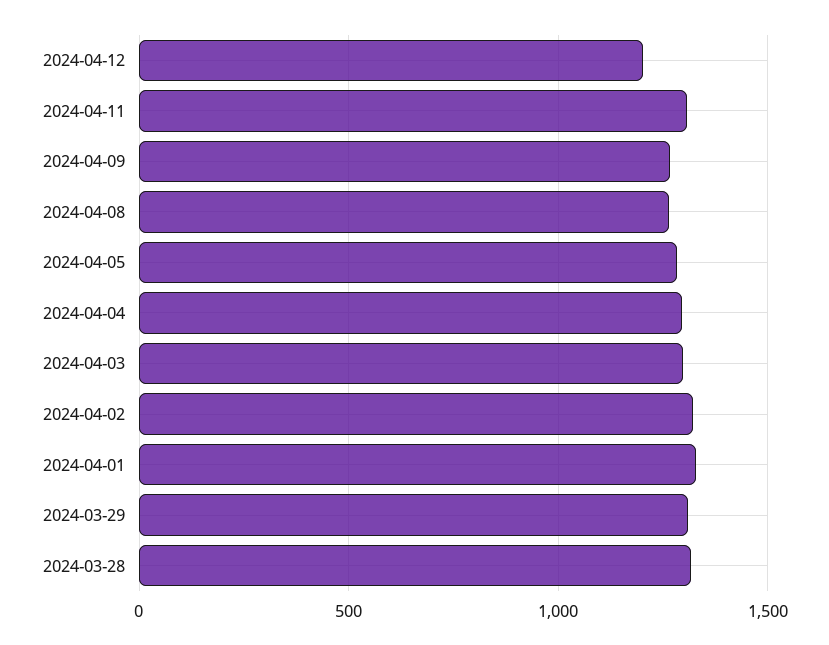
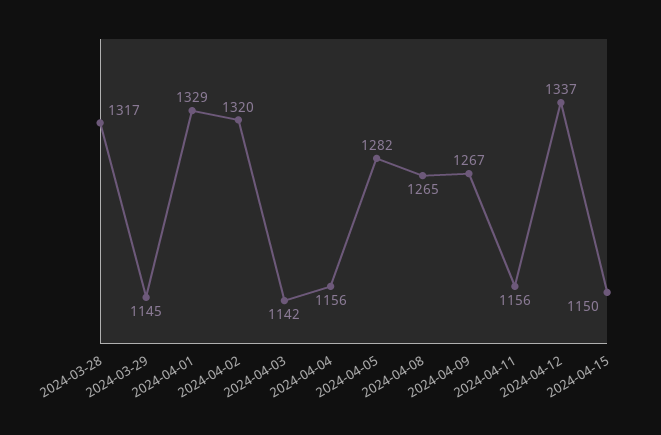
2024-04-12: 1200 -> 1337
2024-04-11: 1300 -> 1156
2024-04-04: 1300 -> 1156
2024-04-03: 1300 -> 1142
2024-03-29: 1300 -> 1145
2024-04-15: none -> 1150

